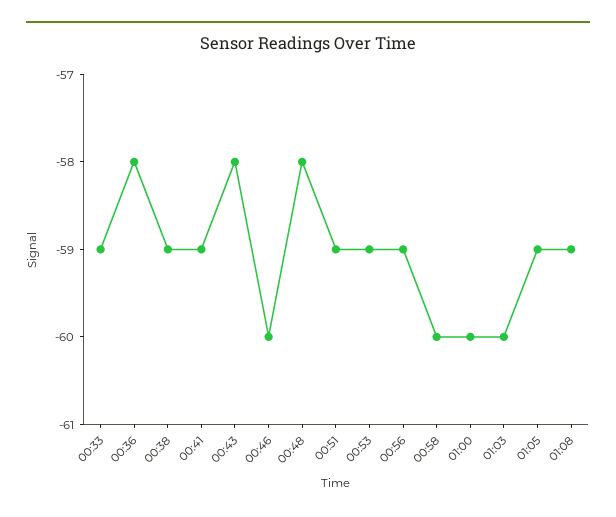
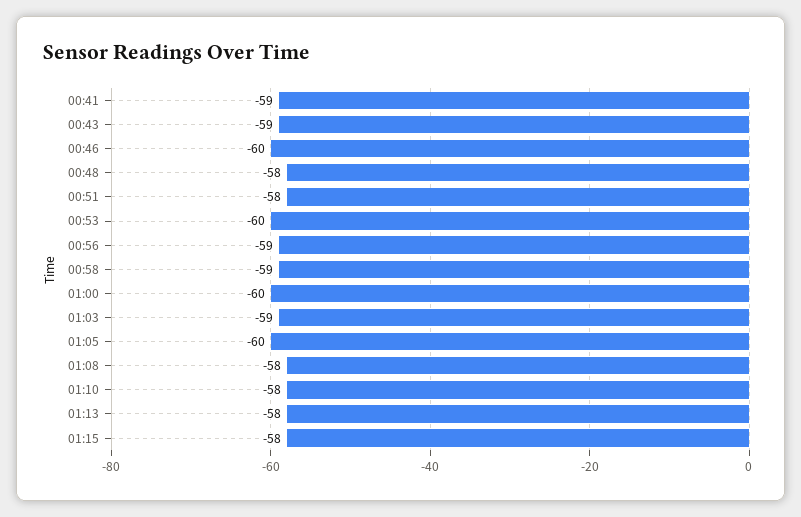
00:33: -59 -> none
00:36: -58 -> none
00:38: -59 -> none
00:43: -58 -> -59
00:51: -59 -> -58
00:53: -59 -> -60
00:58: -60 -> -59
01:03: -60 -> -59
01:05: -59 -> -60
01:08: -59 -> -58
01:10: none -> -58
01:13: none -> -58
01:15: none -> -58

